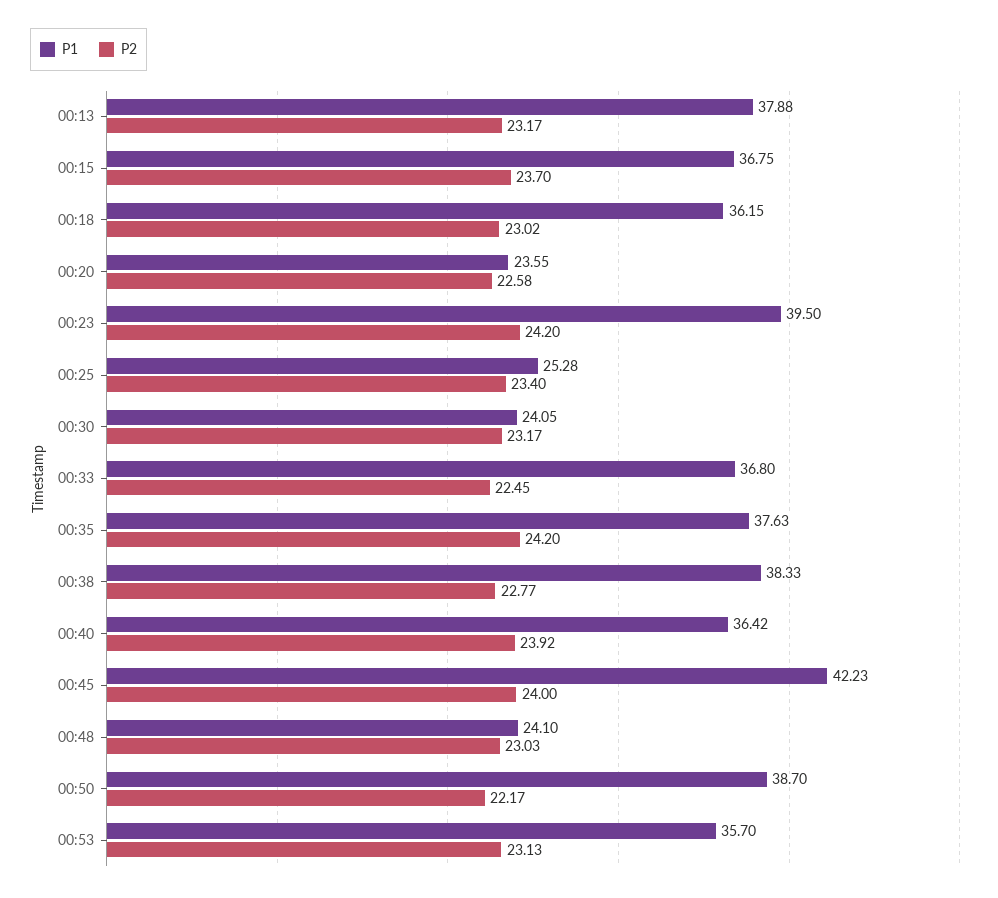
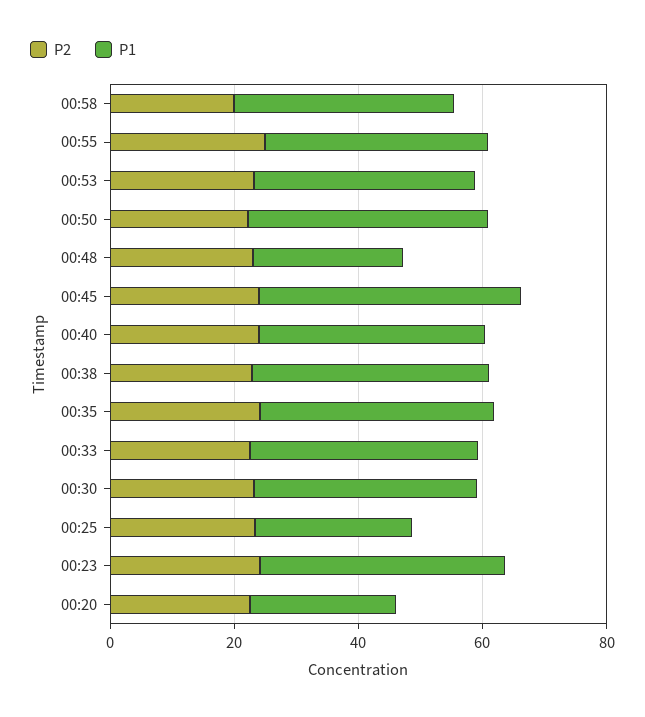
P1, 00:13: 37.88 -> none
P2, 00:13: 23.17 -> none
P1, 00:15: 36.75 -> none
P2, 00:15: 23.7 -> none
P1, 00:18: 36.15 -> none
P2, 00:18: 23.02 -> none
P1, 00:30: 24.05 -> 35
P2, 00:58: none -> 20
P1, 00:58: none -> 35
P2, 00:55: none -> 25
P1, 00:55: none -> 35

